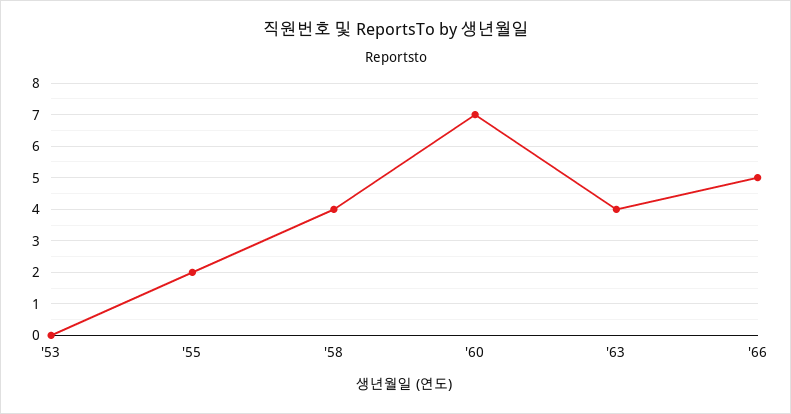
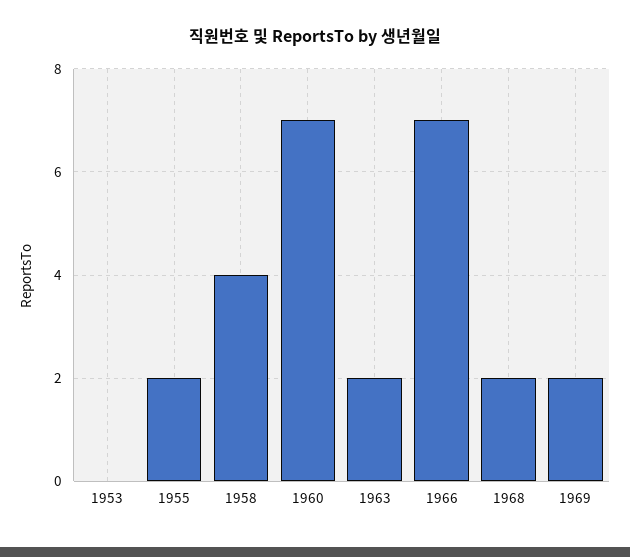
'63: 4 -> 2
'66: 5 -> 7
1968: none -> 2
1969: none -> 2

